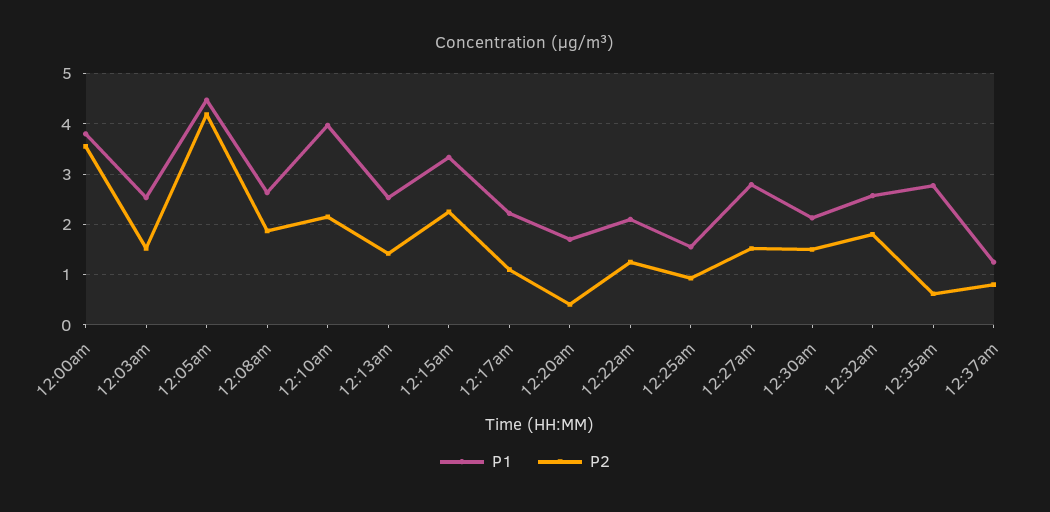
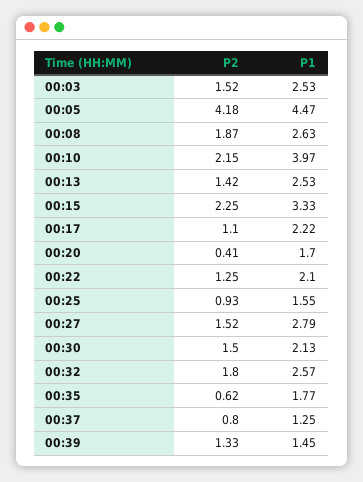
P1, 12:00am: 3.8 -> none
P2, 12:00am: 3.6 -> none
P1, 12:35am: 2.8 -> 1.77
P2, 00:39: none -> 1.33
P1, 00:39: none -> 1.45

